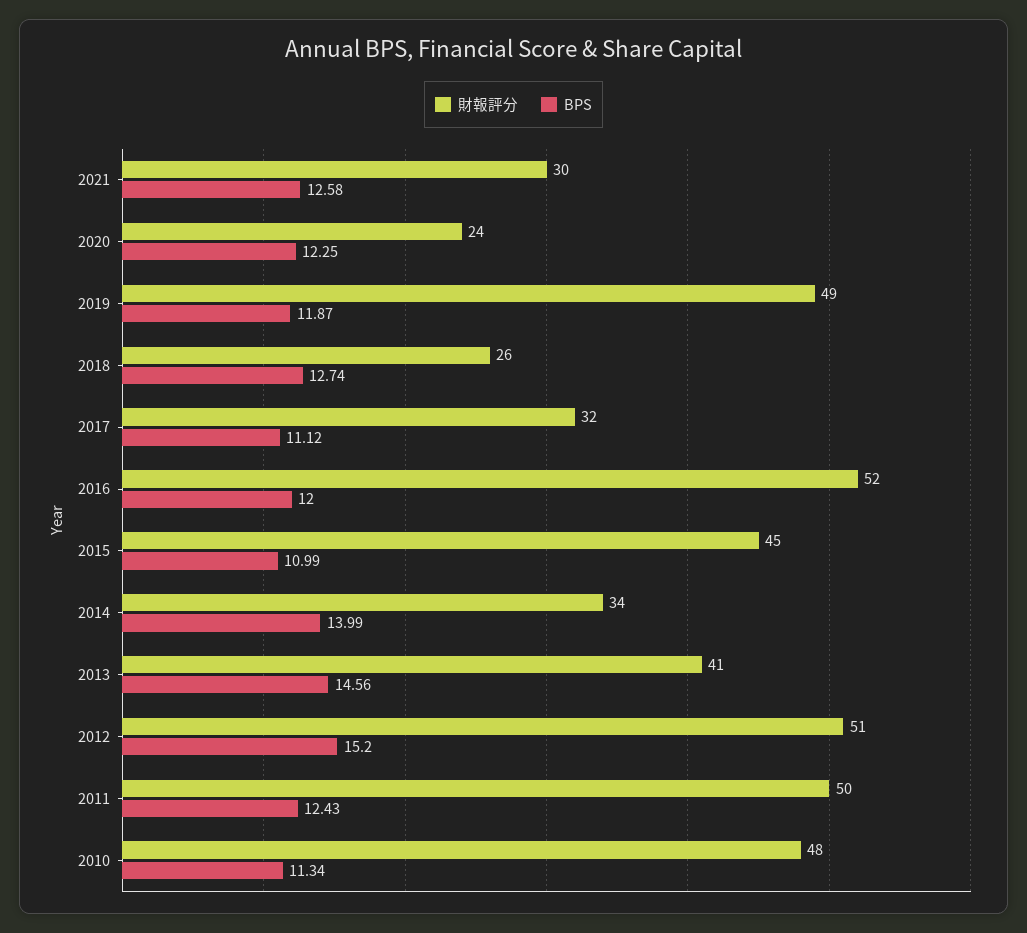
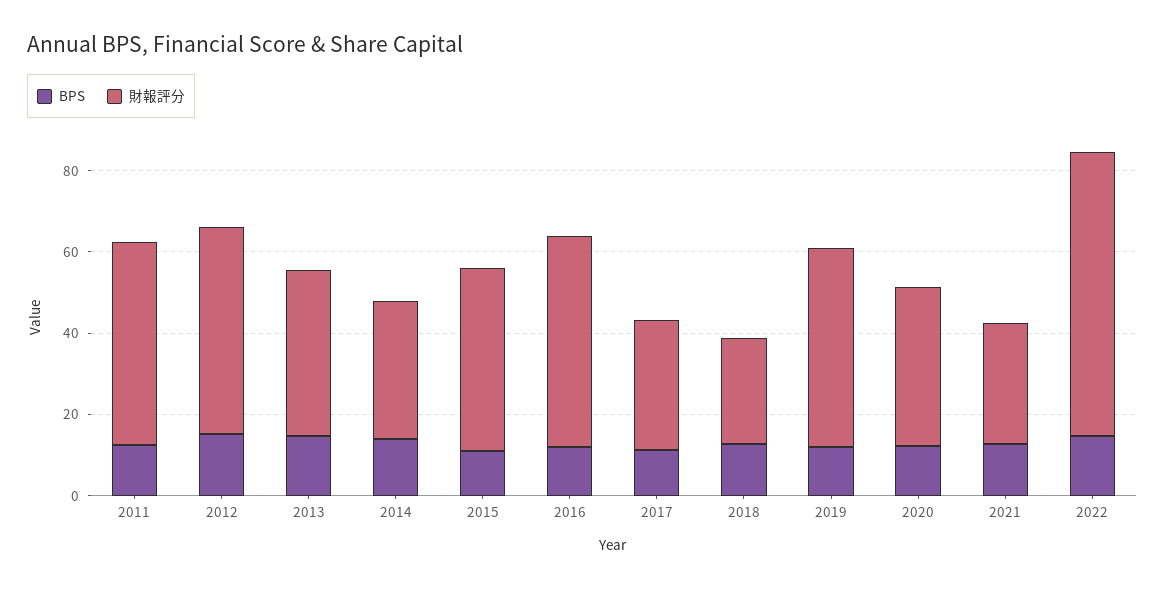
財報評分, 2020: 24 -> 40
財報評分, 2010: 48 -> none
BPS, 2010: 11.34 -> none
BPS, 2022: none -> 15
財報評分, 2022: none -> 70

